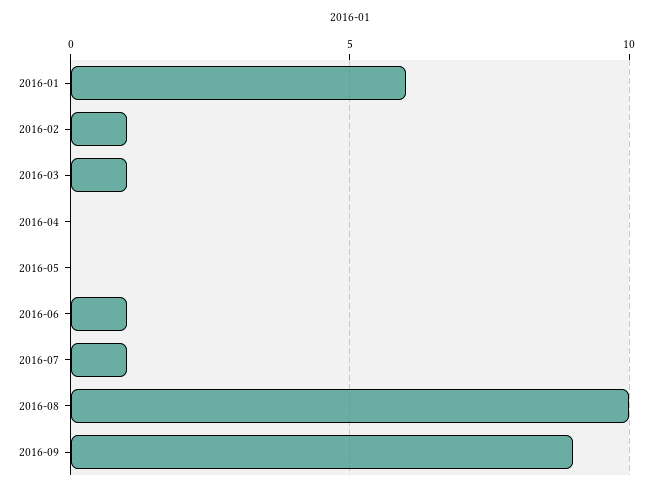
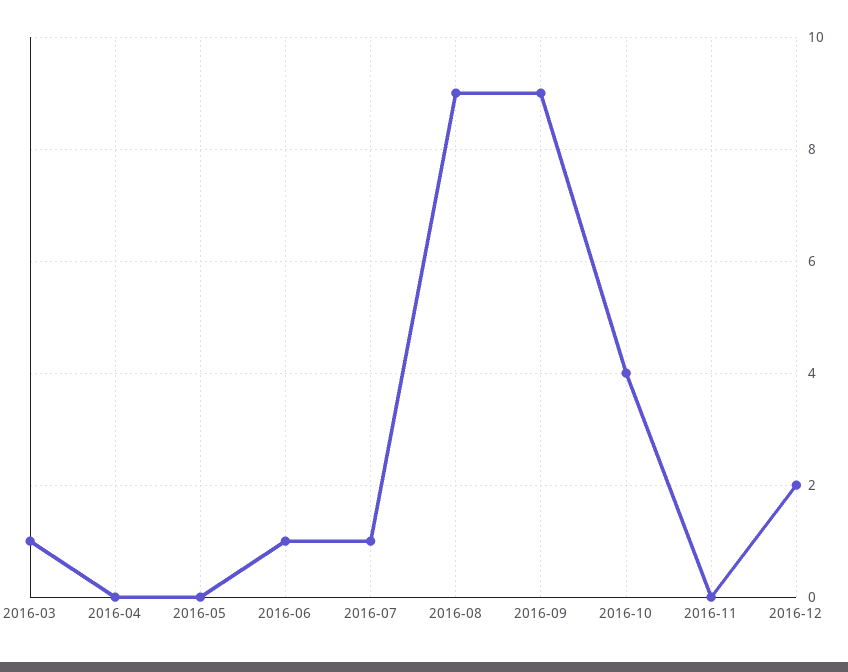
2016-01: 6 -> none
2016-02: 1 -> none
2016-08: 10 -> 9
2016-10: none -> 4
2016-11: none -> 0
2016-12: none -> 2

